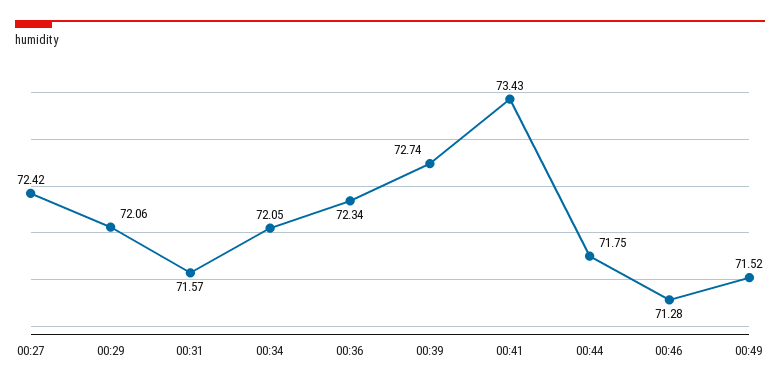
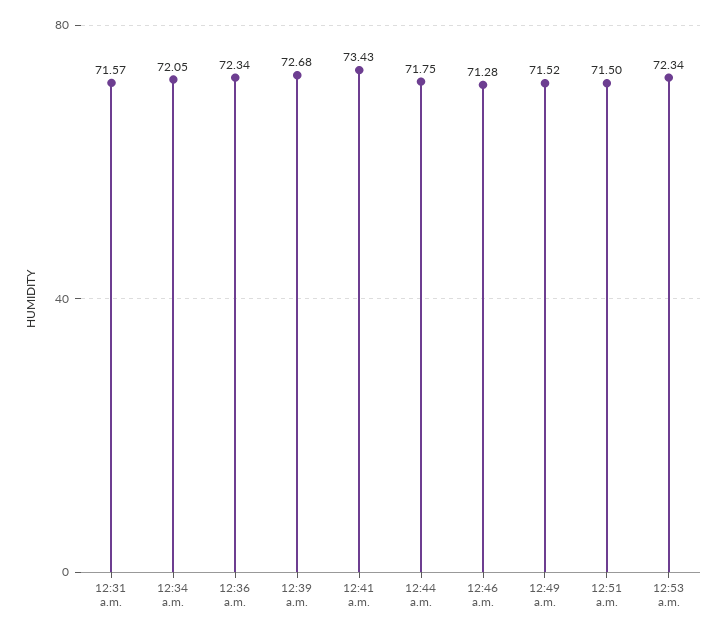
00:27: 72.42 -> none
00:29: 72.06 -> none
00:39: 72.74 -> 72.68
12:51 a.m.: none -> 71.5
12:53 a.m.: none -> 72.34

